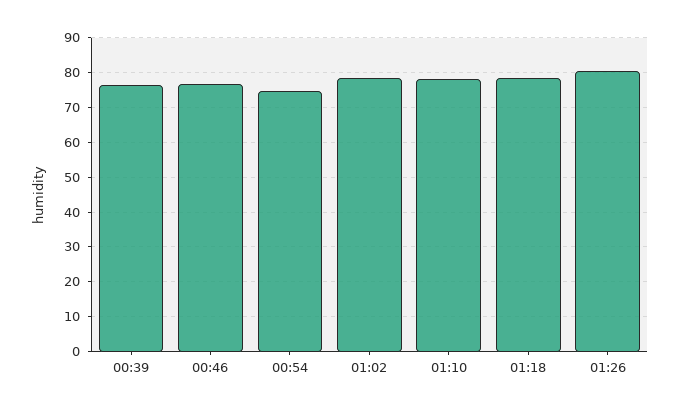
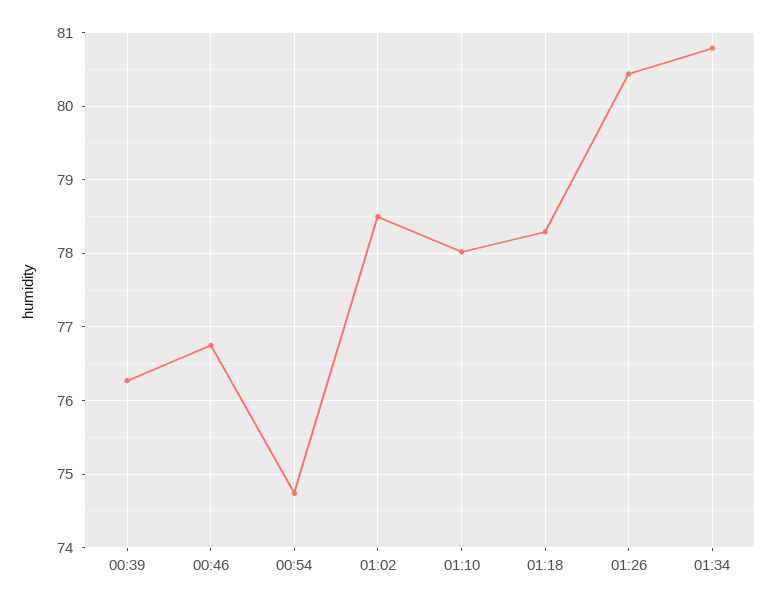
01:34: none -> 80.8

